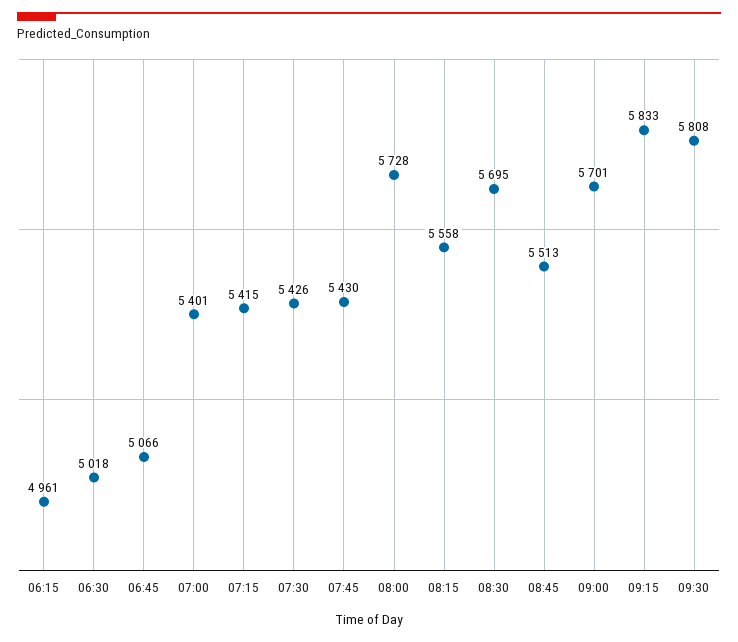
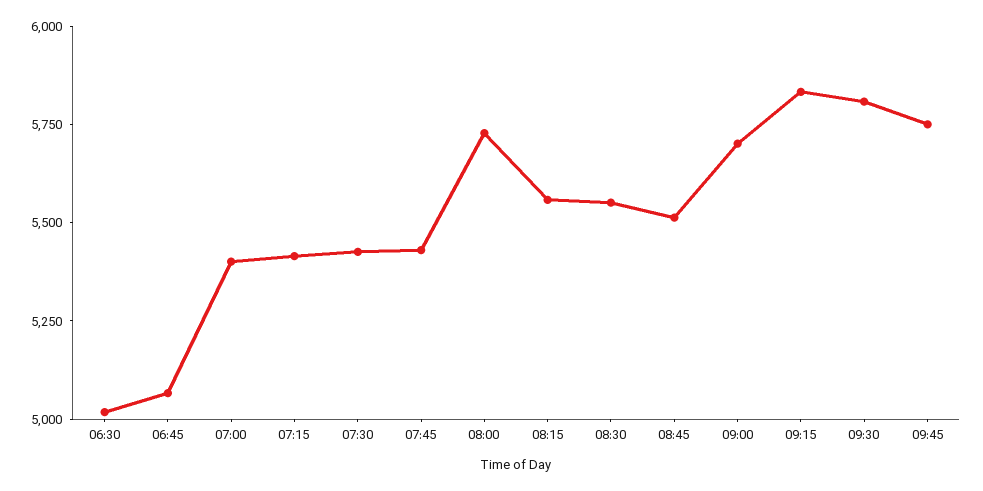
06:15: 4961 -> none
08:30: 5695 -> 5550
09:45: none -> 5750

